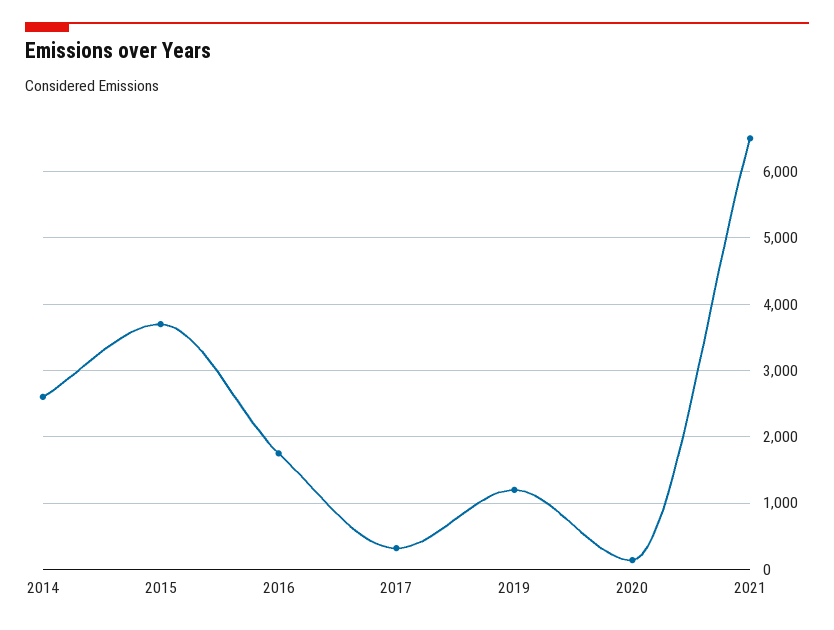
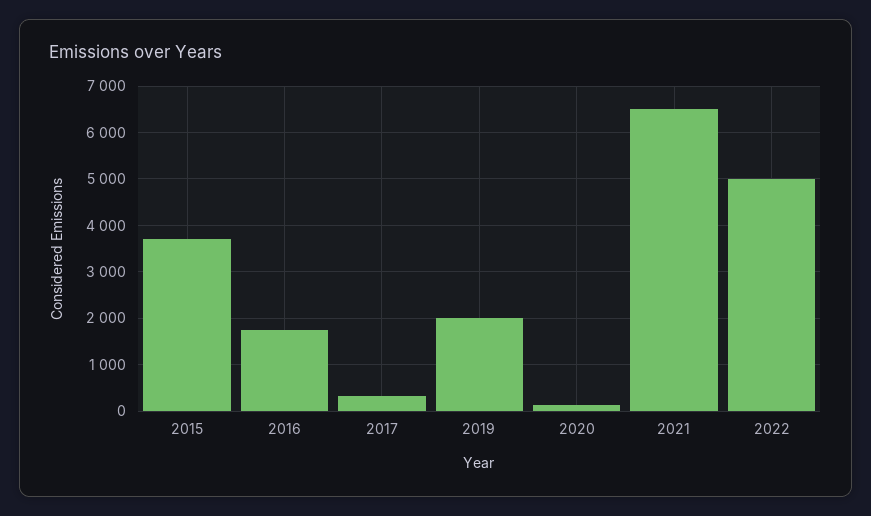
2014: 2600 -> none
2019: 1200 -> 2000
2022: none -> 5000

